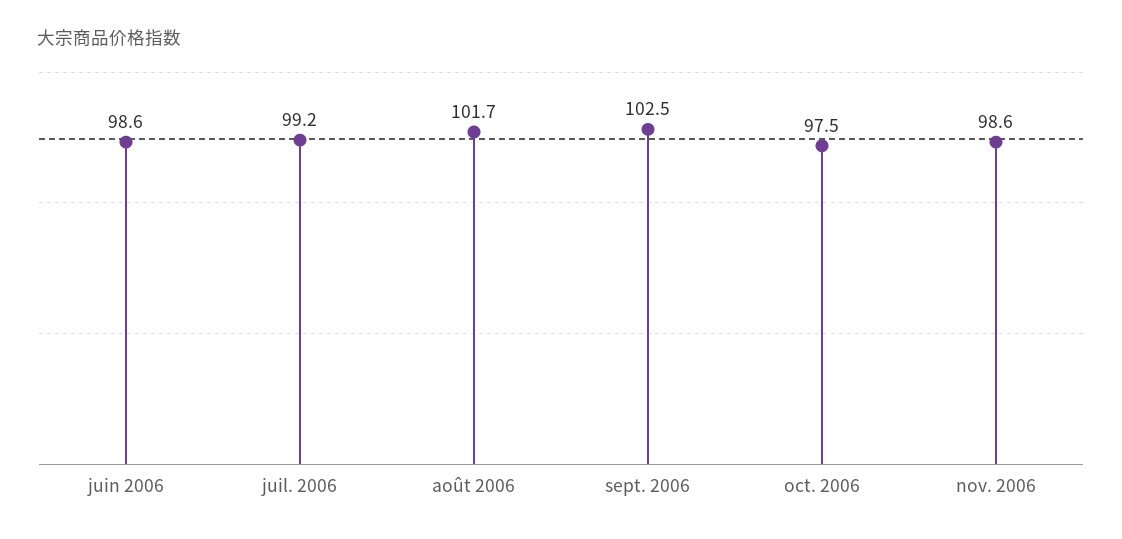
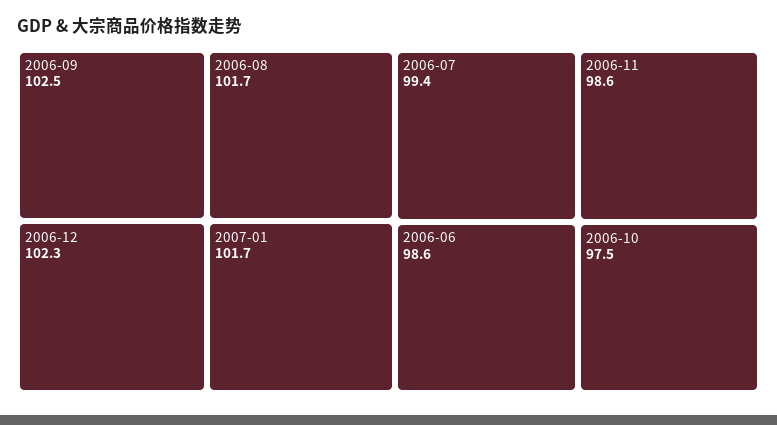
juil. 2006: 99.2 -> 99.4
2006-12: none -> 102.3
2007-01: none -> 101.7

